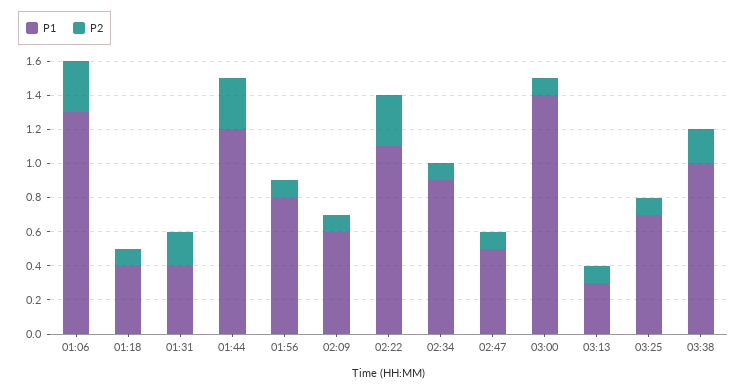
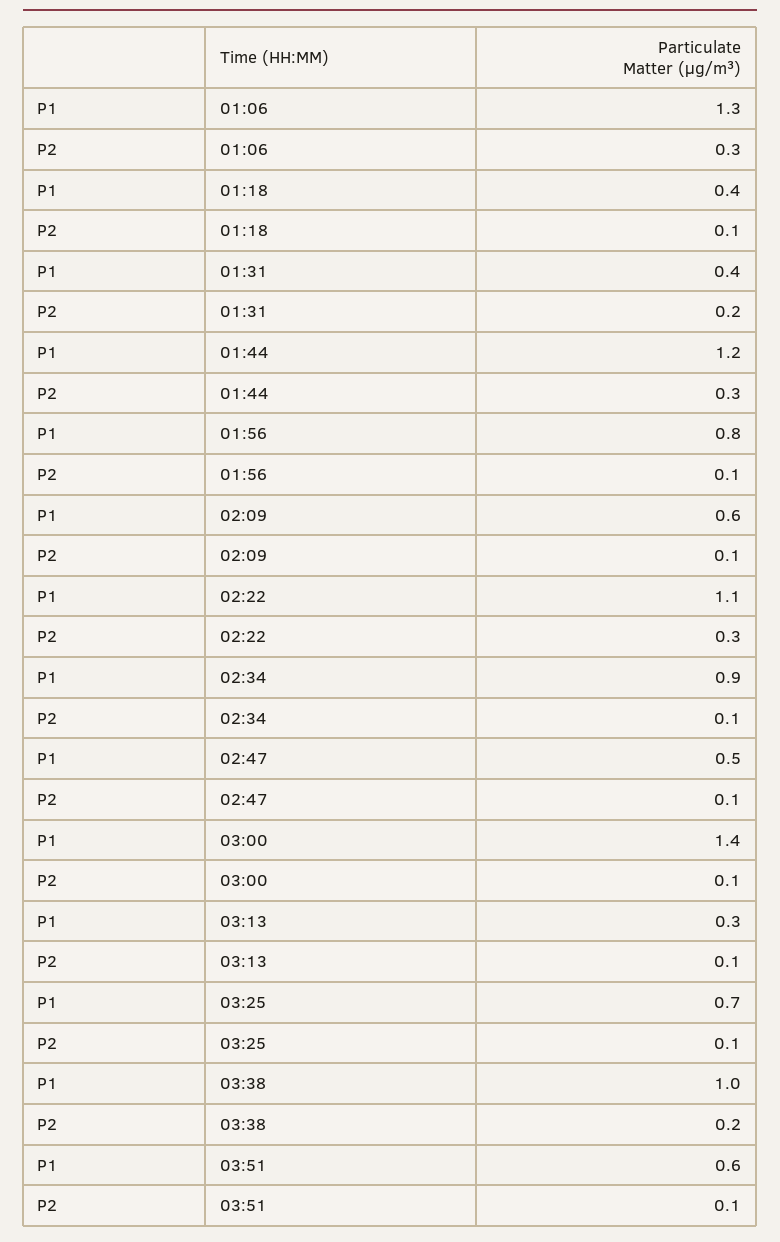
P1, 03:51: none -> 0.6
P2, 03:51: none -> 0.1

